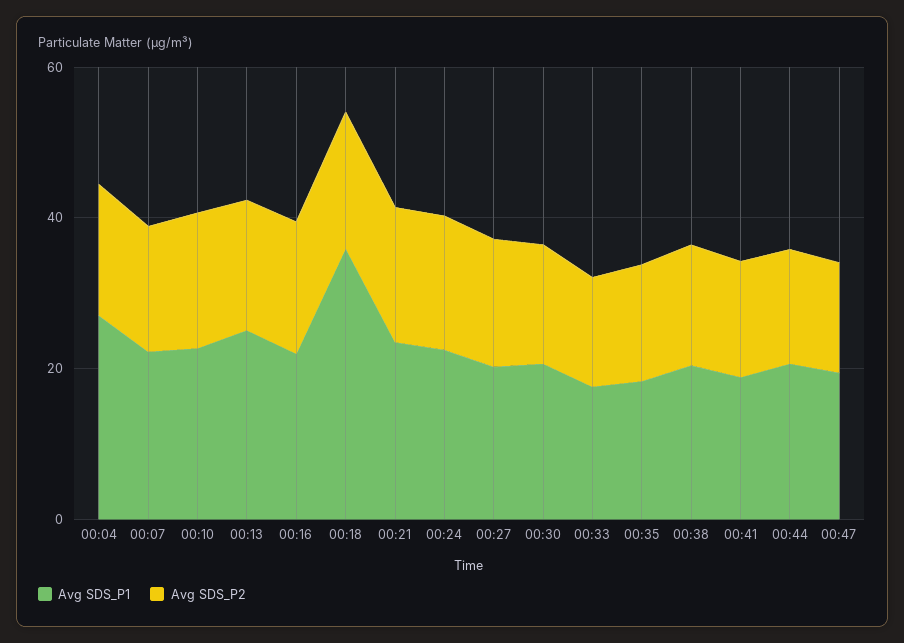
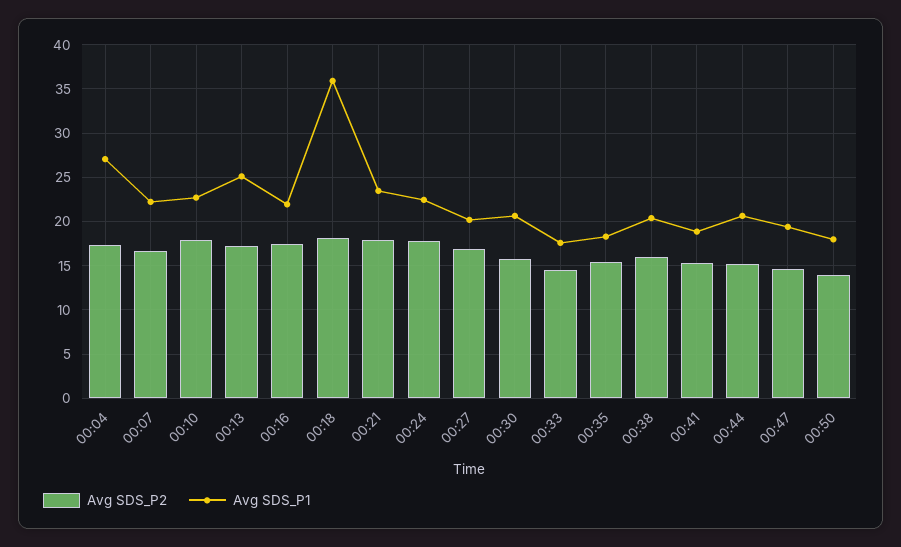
Avg SDS_P2, 00:50: none -> 14
Avg SDS_P1, 00:50: none -> 18

